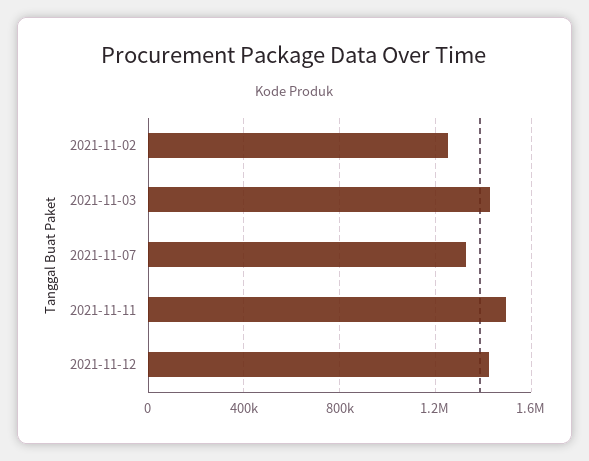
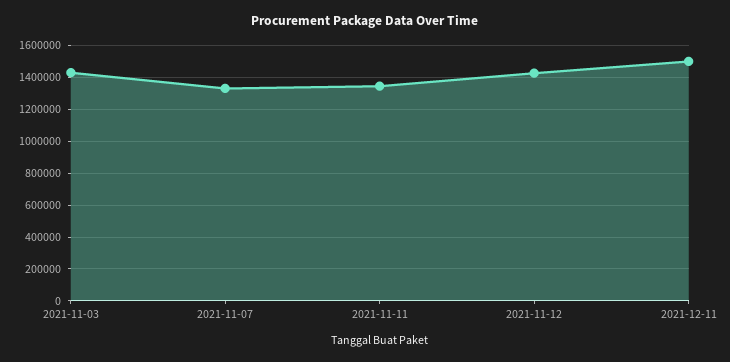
2021-11-02: 1250000 -> none
2021-11-11: 1500000 -> 1350000
2021-12-11: none -> 1500000

